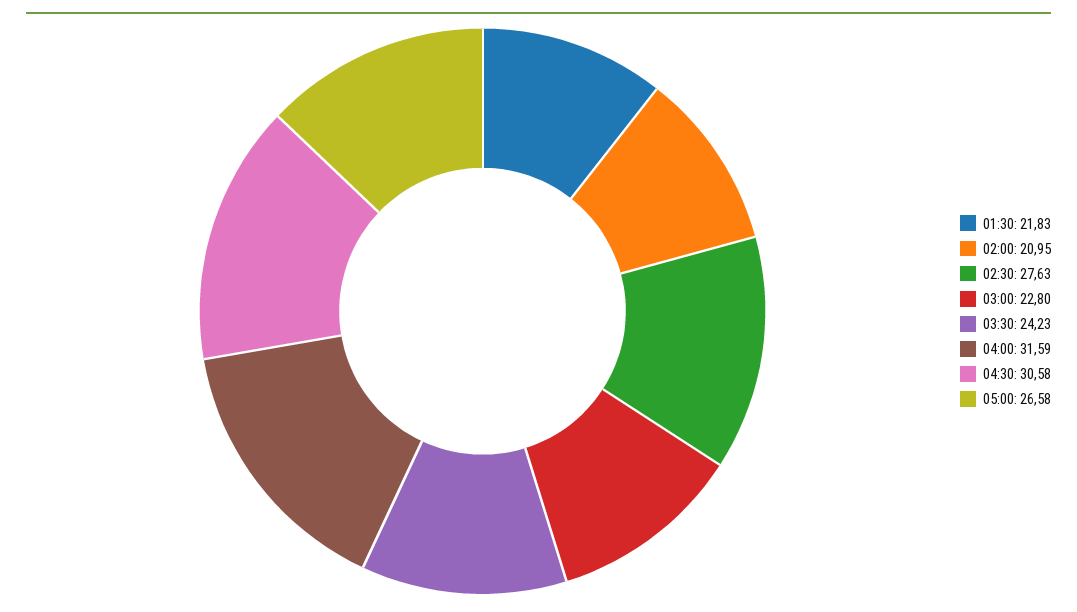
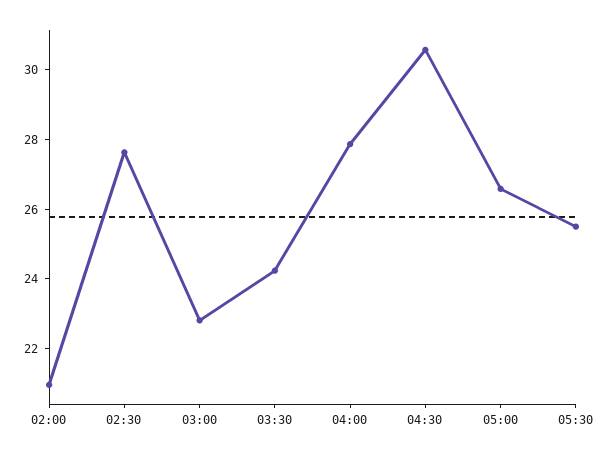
01:30: 21.83 -> none
04:00: 31.59 -> 28
05:30: none -> 25.5

